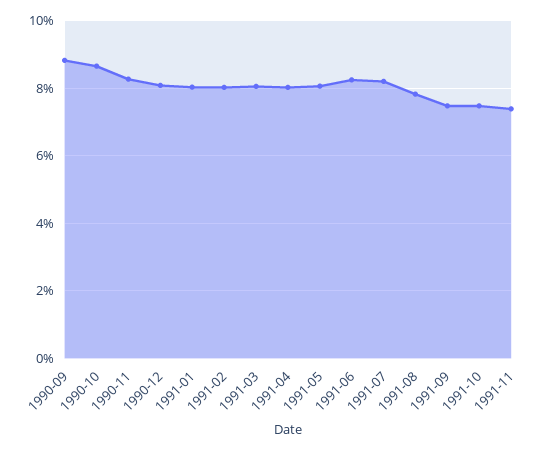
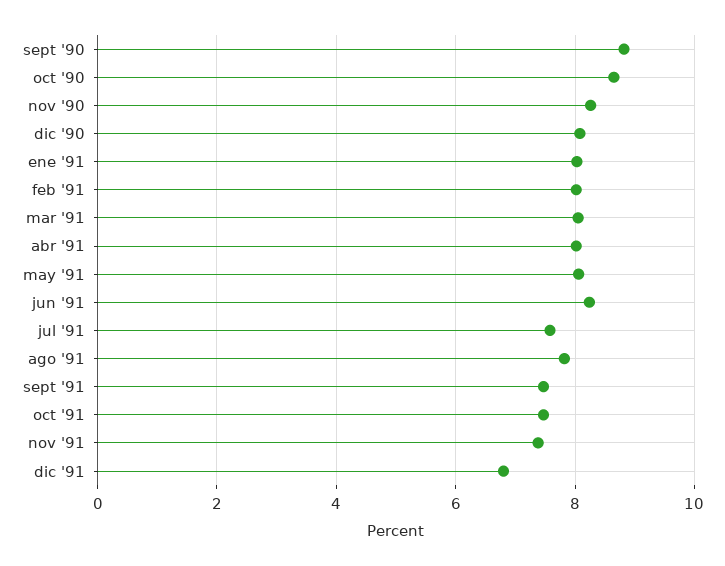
1991-07: 8.2 -> 7.6
dic '91: none -> 6.8

